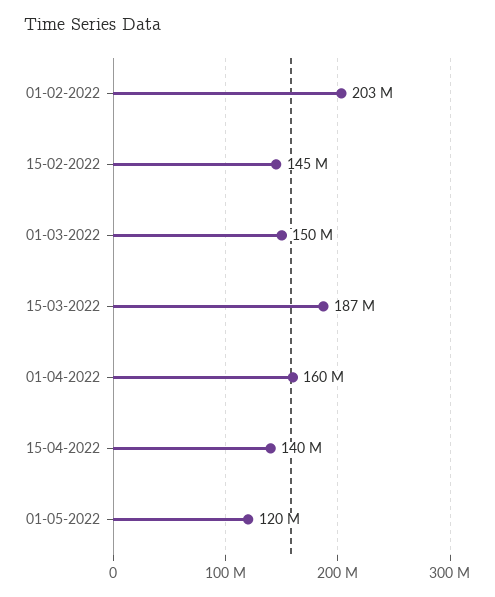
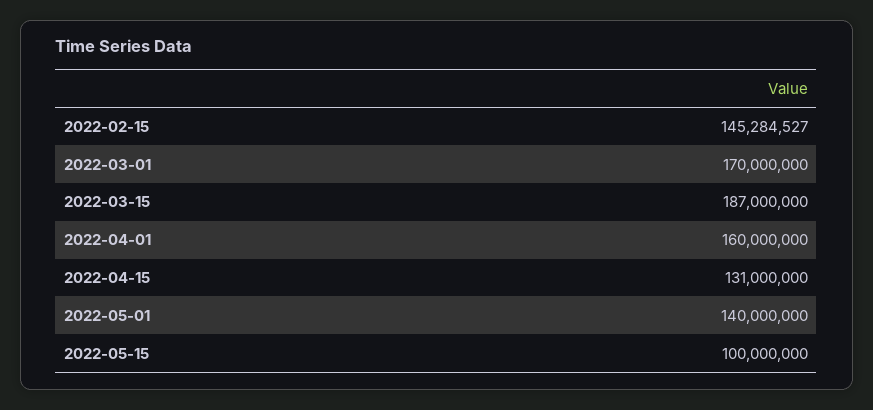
01-02-2022: 203000000 -> none
01-03-2022: 150000000 -> 170000000
15-04-2022: 140000000 -> 131000000
01-05-2022: 120000000 -> 140000000
2022-05-15: none -> 100000000

